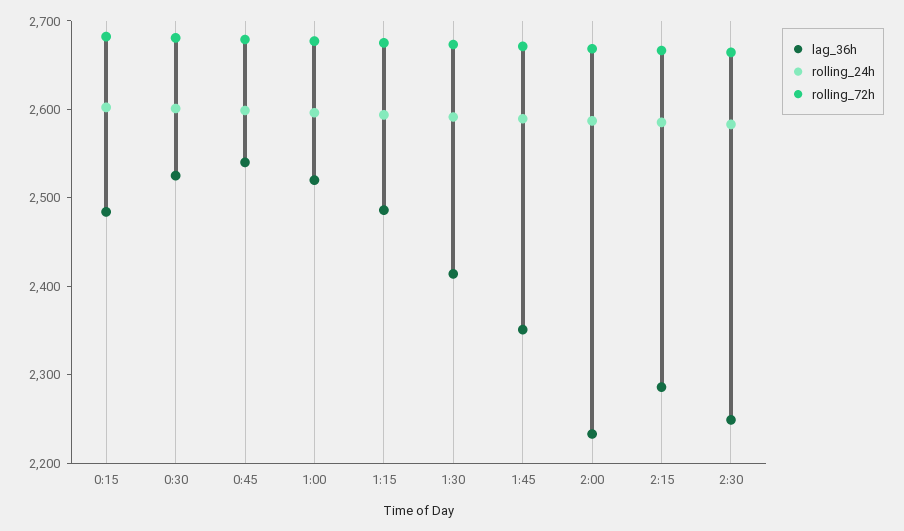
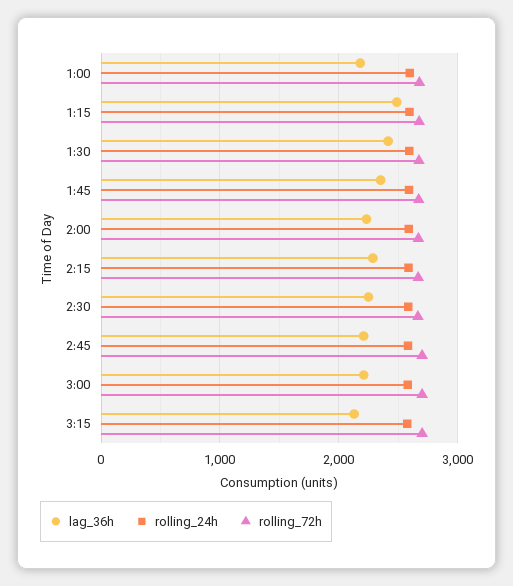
lag_36h, 0:15: 2480 -> none
rolling_24h, 0:15: 2600 -> none
rolling_72h, 0:15: 2680 -> none
lag_36h, 0:30: 2520 -> none
rolling_24h, 0:30: 2600 -> none
rolling_72h, 0:30: 2680 -> none
lag_36h, 0:45: 2540 -> none
rolling_24h, 0:45: 2600 -> none
rolling_72h, 0:45: 2680 -> none
lag_36h, 1:00: 2520 -> 2200
lag_36h, 2:45: none -> 2200
rolling_24h, 2:45: none -> 2600
rolling_72h, 2:45: none -> 2700
lag_36h, 3:00: none -> 2200
rolling_24h, 3:00: none -> 2600
rolling_72h, 3:00: none -> 2700
lag_36h, 3:15: none -> 2100
rolling_24h, 3:15: none -> 2600
rolling_72h, 3:15: none -> 2700

